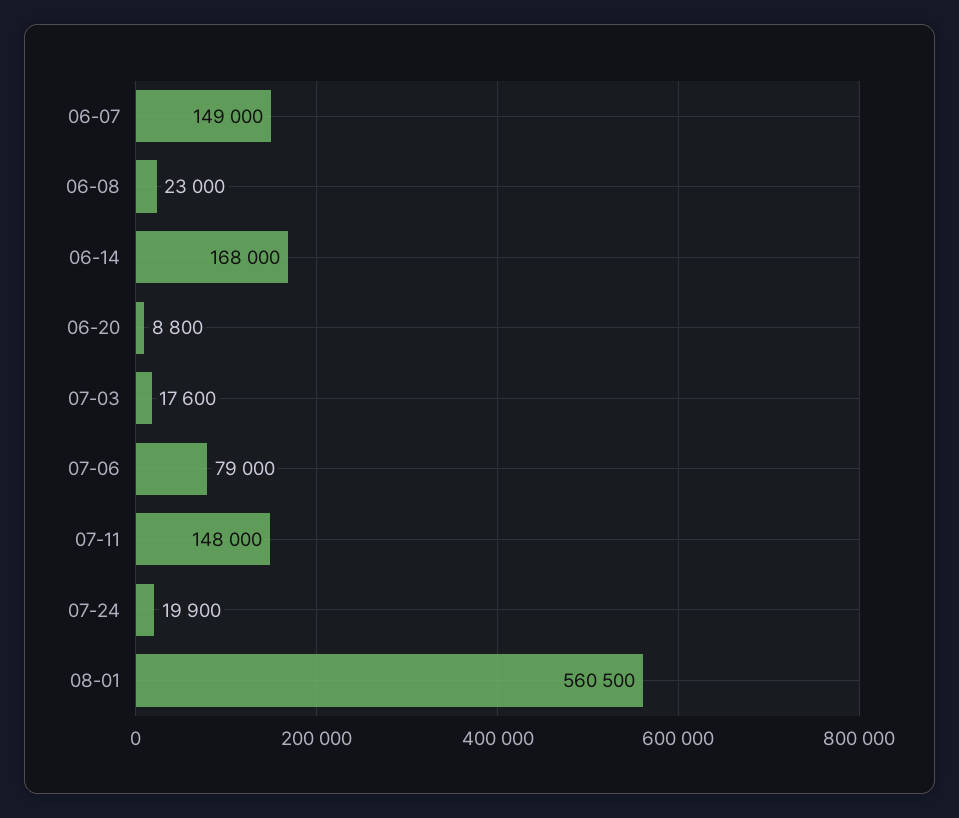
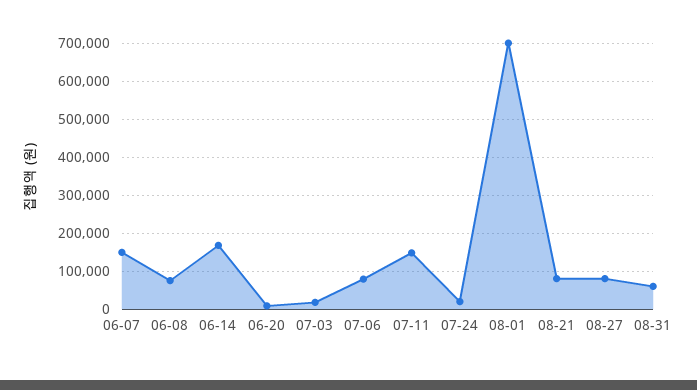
06-08: 23000 -> 80000
08-01: 560500 -> 700000
08-21: none -> 80000
08-27: none -> 80000
08-31: none -> 60000

